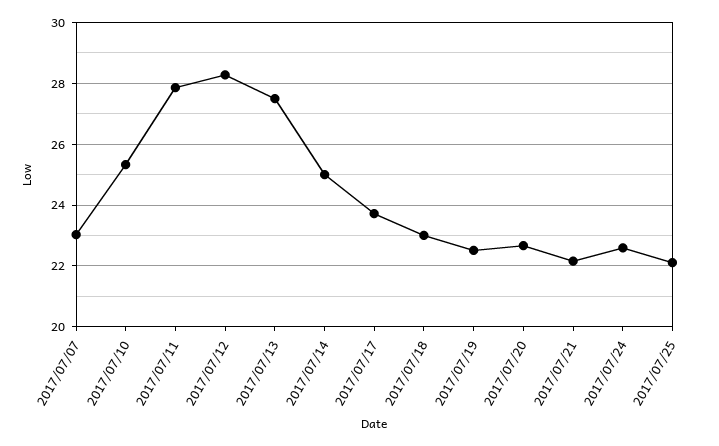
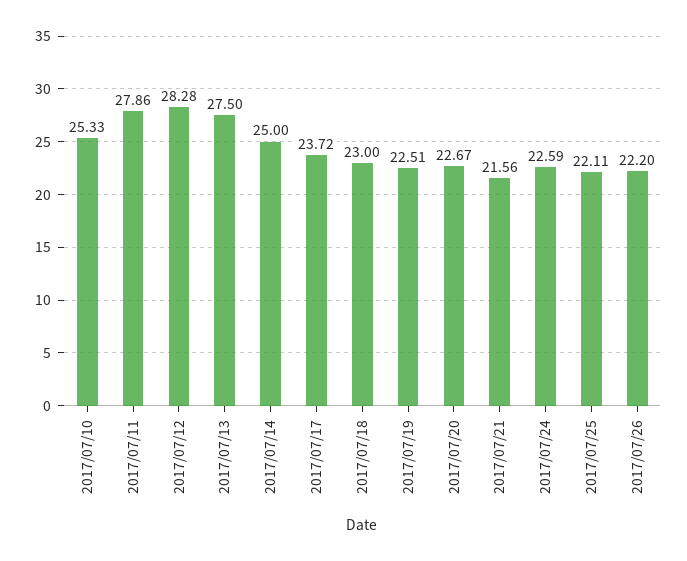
2017/07/07: 23 -> none
2017/07/21: 22.2 -> 21.56
2017/07/26: none -> 22.2

